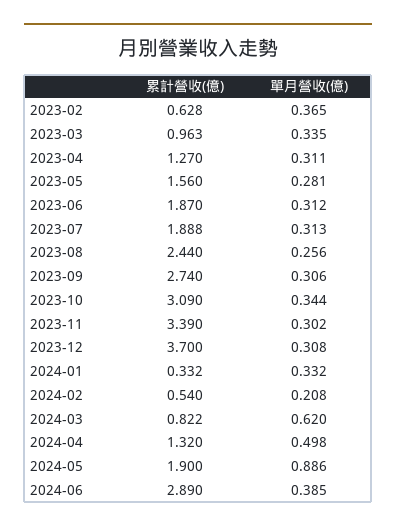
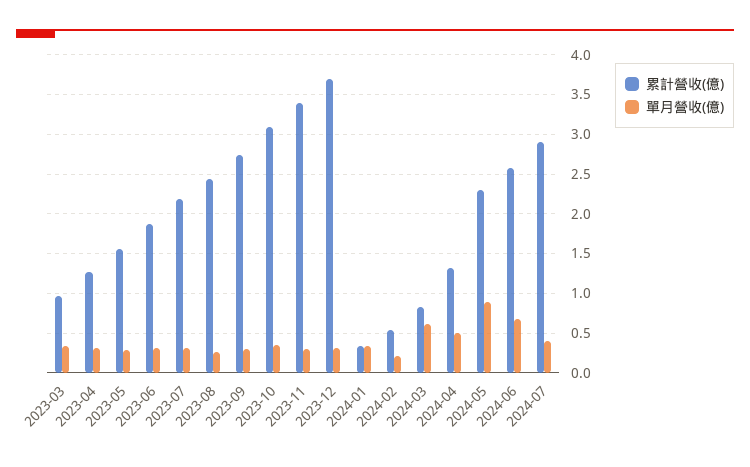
累計營收(億), 2023-02: 0.628 -> none
單月營收(億), 2023-02: 0.365 -> none
累計營收(億), 2023-07: 1.888 -> 2.2
累計營收(億), 2024-05: 1.9 -> 2.3
累計營收(億), 2024-06: 2.89 -> 2.6
單月營收(億), 2024-06: 0.385 -> 0.7
累計營收(億), 2024-07: none -> 2.9
單月營收(億), 2024-07: none -> 0.4

